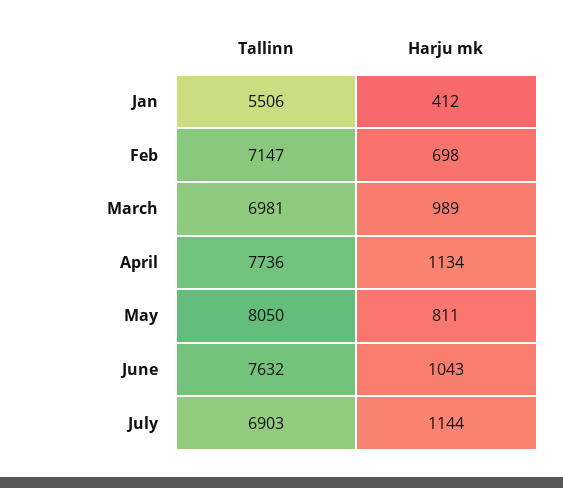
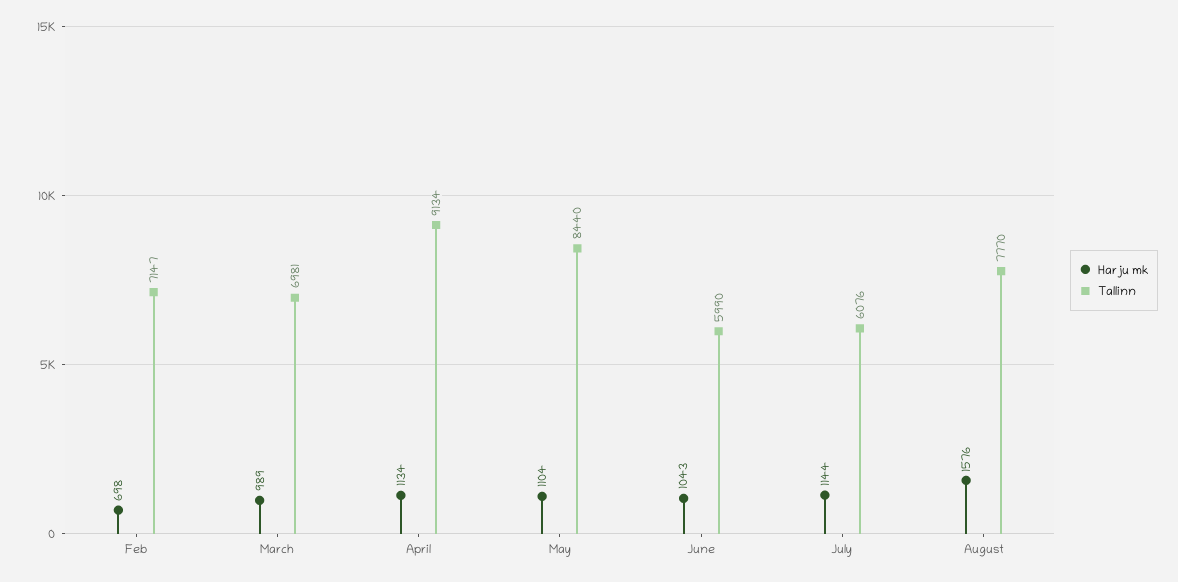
Tallinn, Jan: 5506 -> none
Harju mk, Jan: 412 -> none
Tallinn, April: 7736 -> 9134
Tallinn, May: 8050 -> 8440
Harju mk, May: 811 -> 1104
Tallinn, June: 7632 -> 5990
Tallinn, July: 6903 -> 6076
Harju mk, August: none -> 1576
Tallinn, August: none -> 7770

